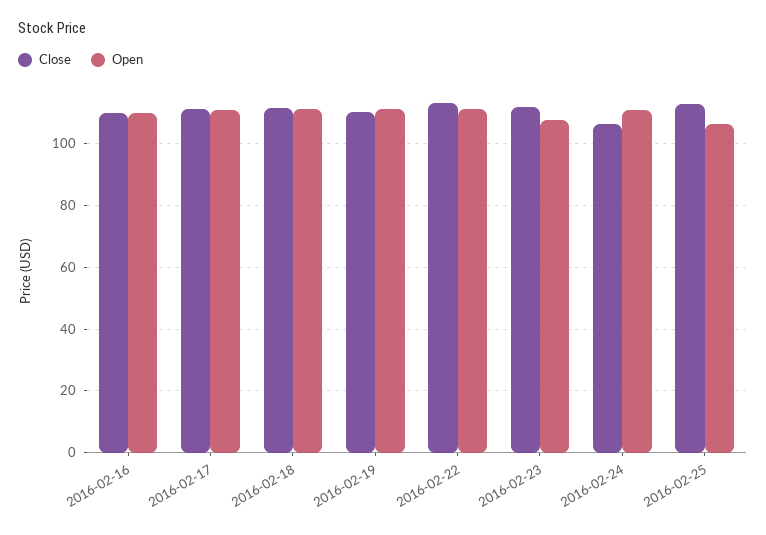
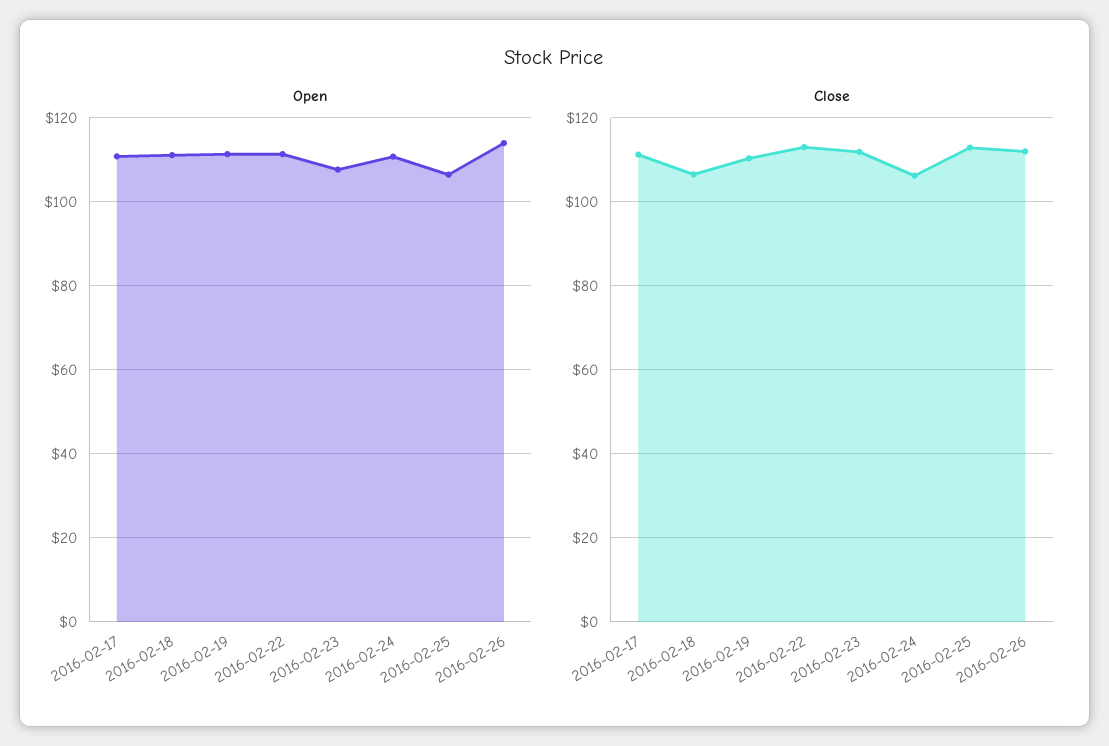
Close, 2016-02-16: 110 -> none
Open, 2016-02-16: 110 -> none
Close, 2016-02-18: 112 -> 106
Open, 2016-02-26: none -> 114
Close, 2016-02-26: none -> 112

